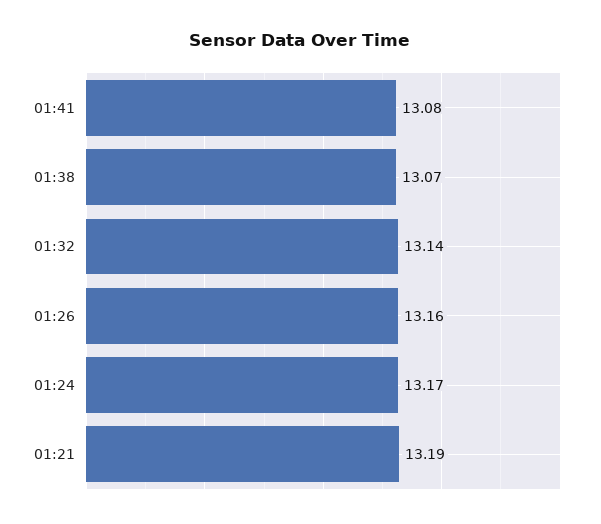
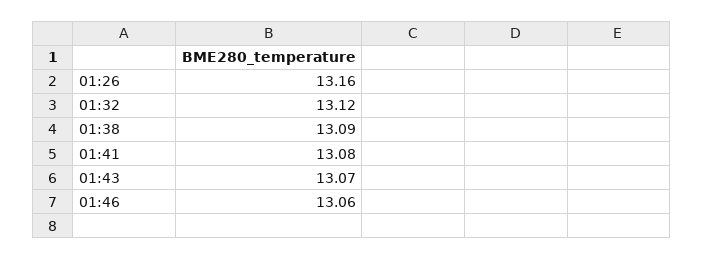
01:38: 13.07 -> 13.09
01:32: 13.14 -> 13.12
01:24: 13.17 -> none
01:21: 13.19 -> none
01:43: none -> 13.07
01:46: none -> 13.06

